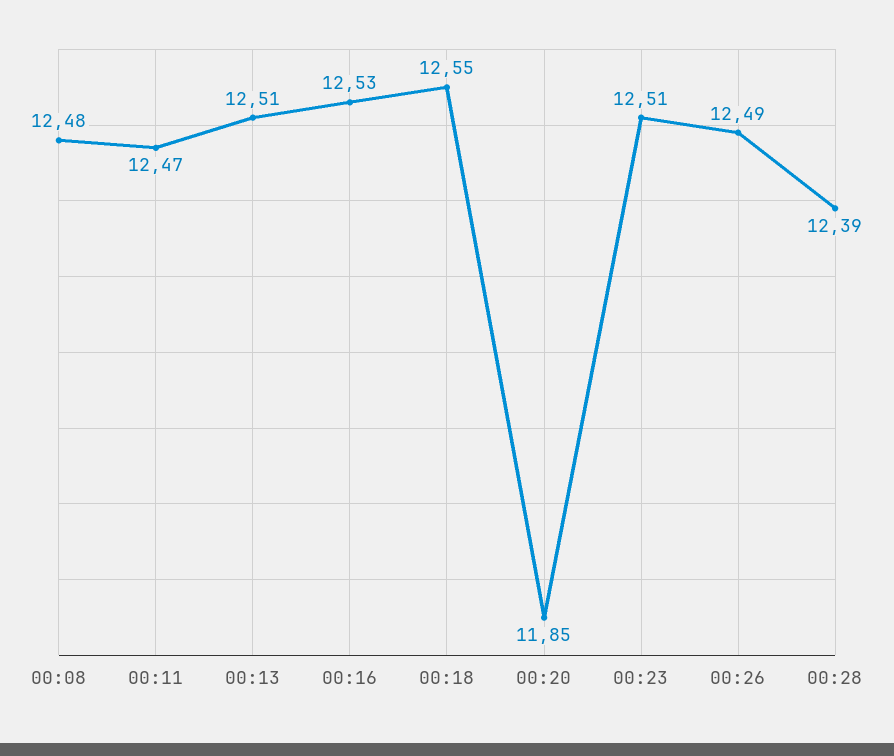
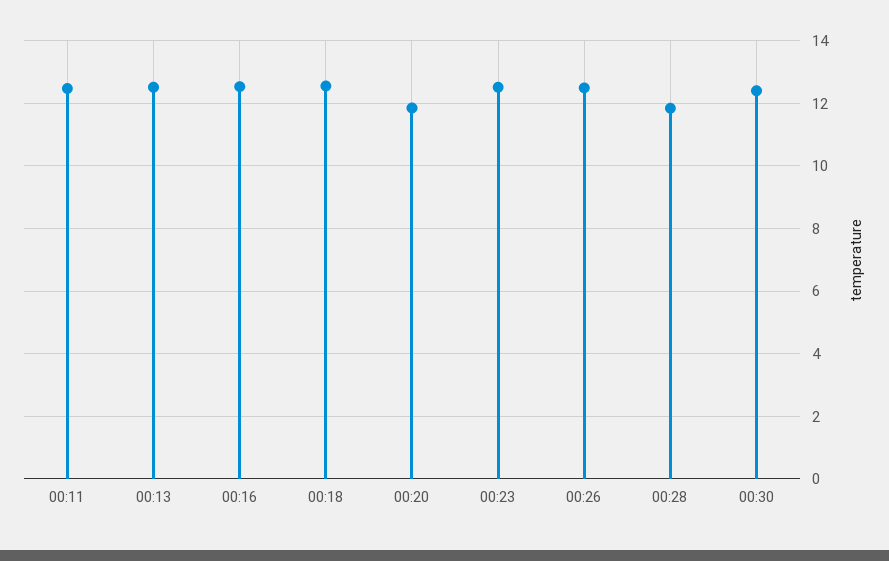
00:08: 12.48 -> none
00:28: 12.39 -> 11.8
00:30: none -> 12.4

